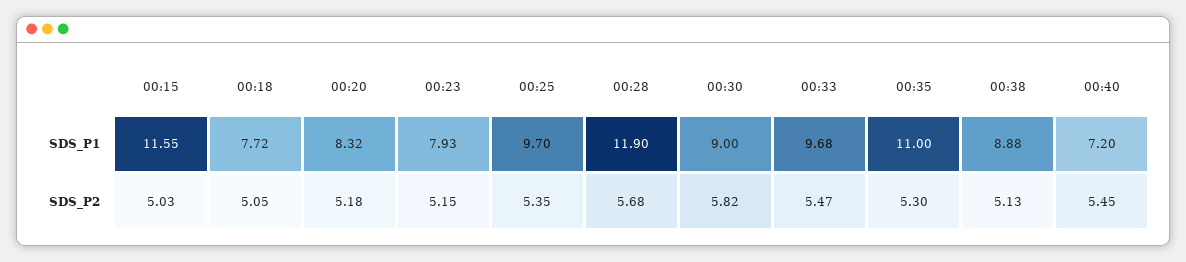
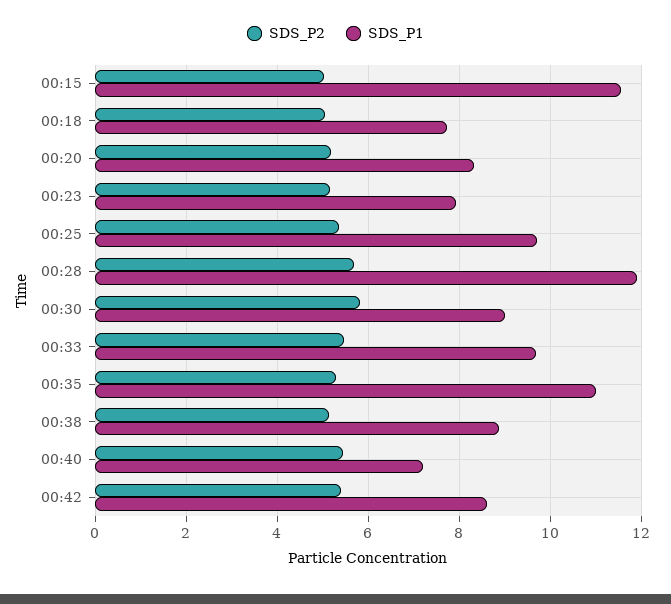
SDS_P2, 00:42: none -> 5.4
SDS_P1, 00:42: none -> 8.6

